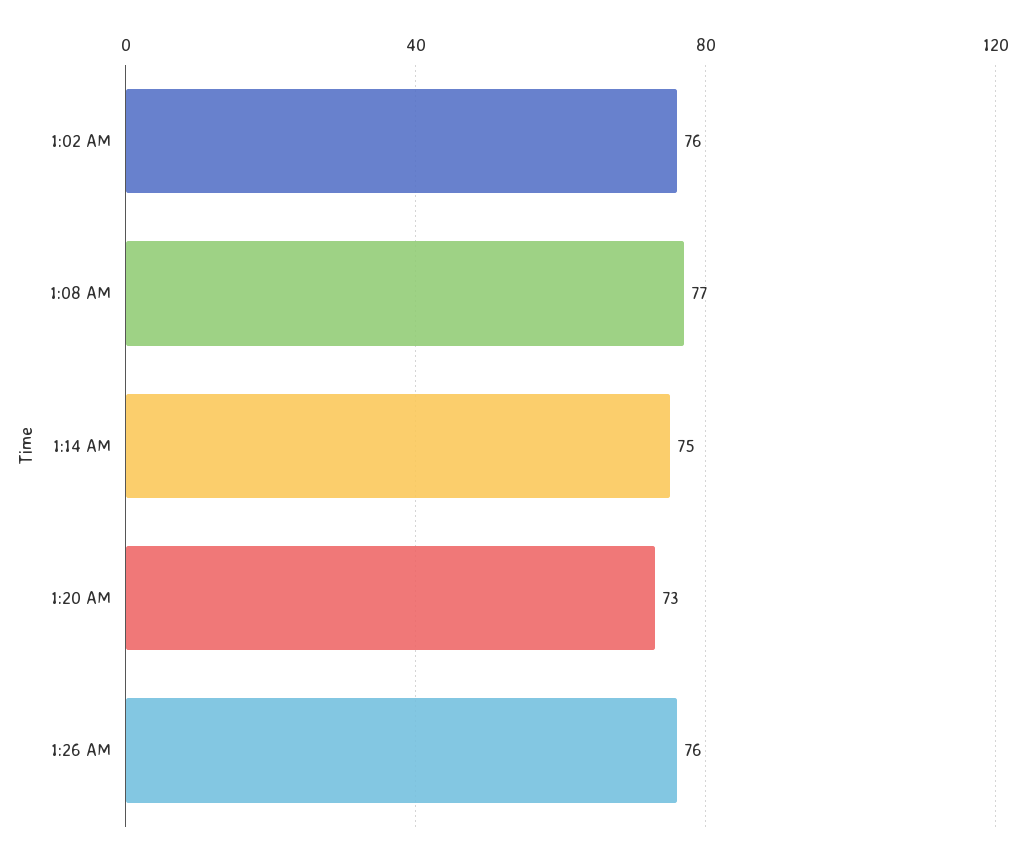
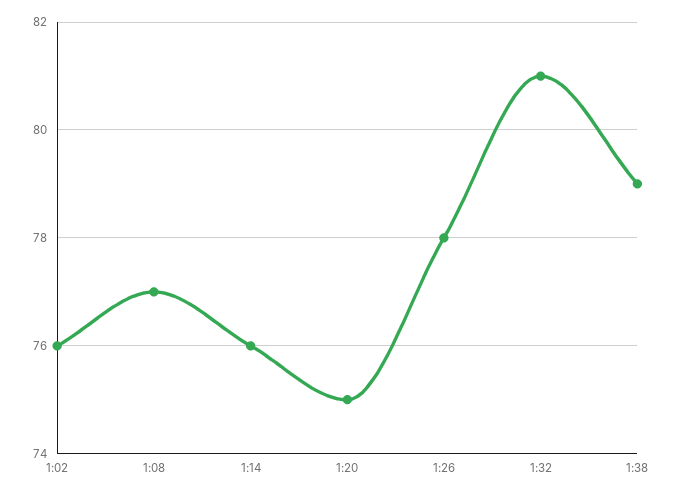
1:14 AM: 75 -> 76
1:20 AM: 73 -> 75
1:26 AM: 76 -> 78
1:32: none -> 81
1:38: none -> 79

